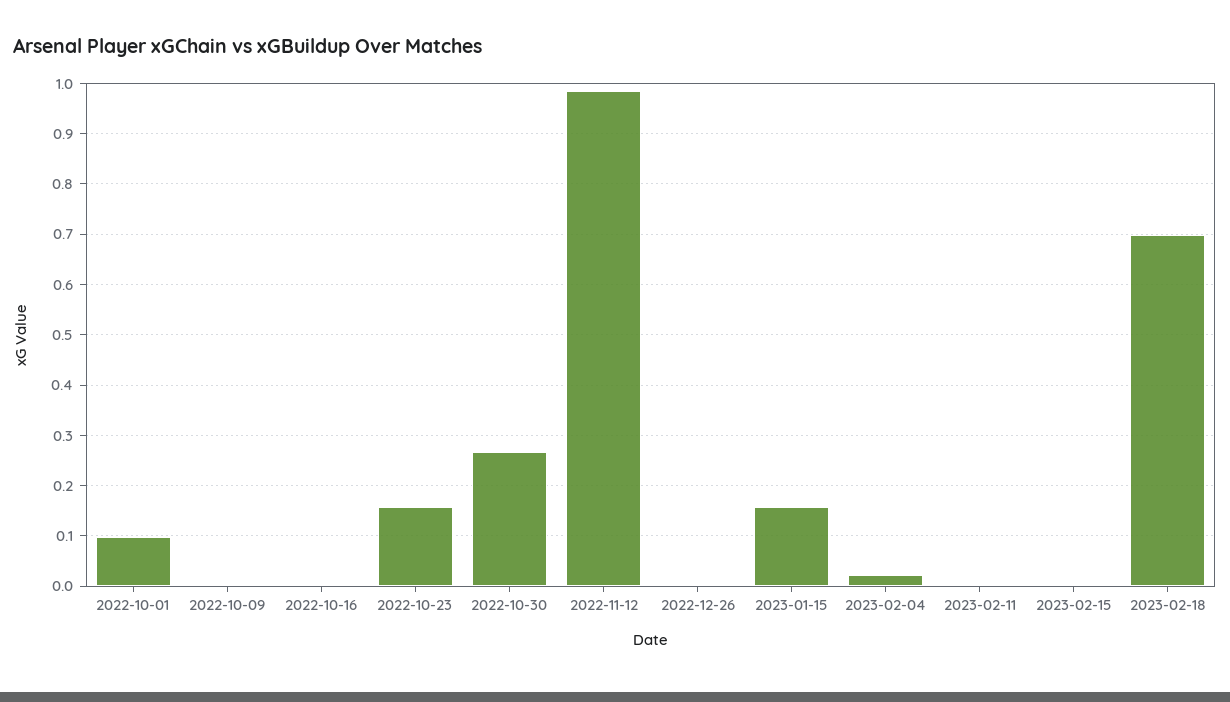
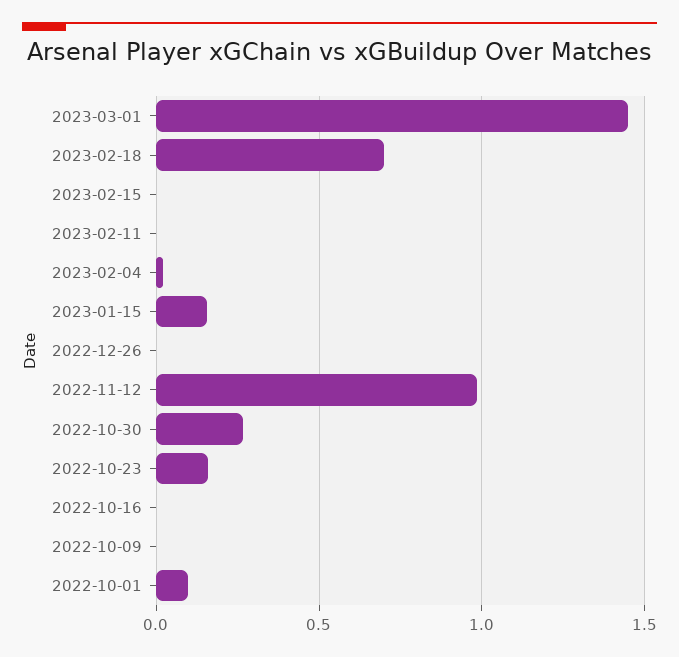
2023-03-01: none -> 1.45

